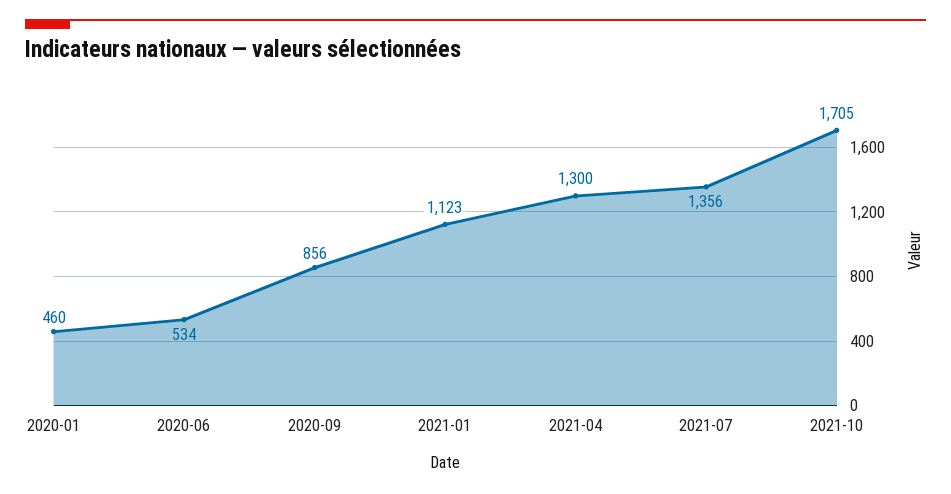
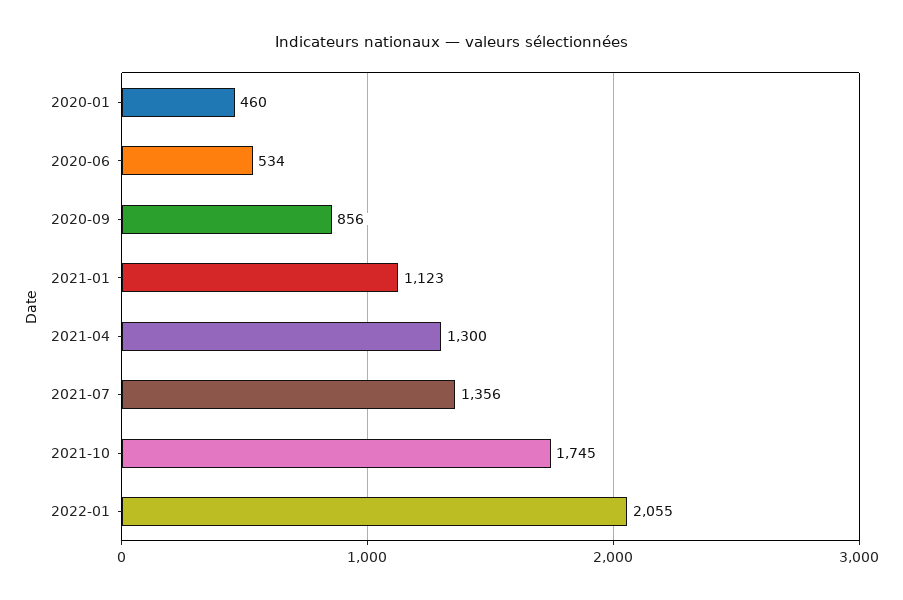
2021-10: 1705 -> 1745
2022-01: none -> 2055

